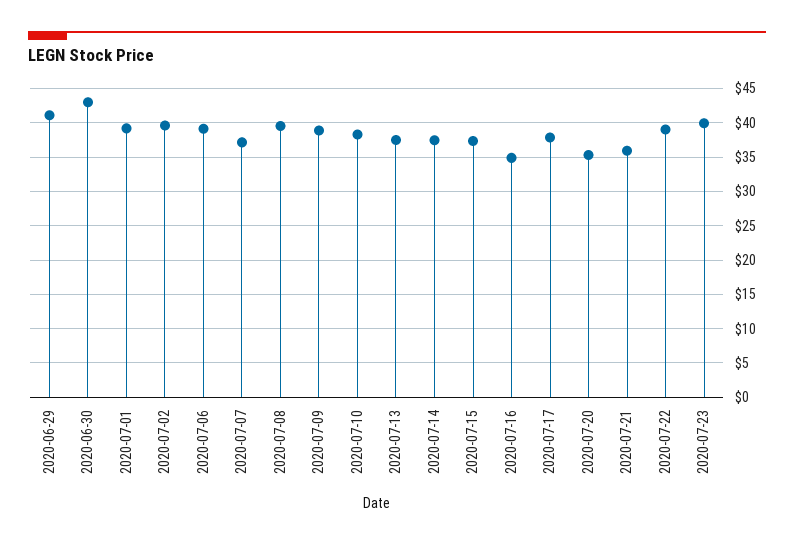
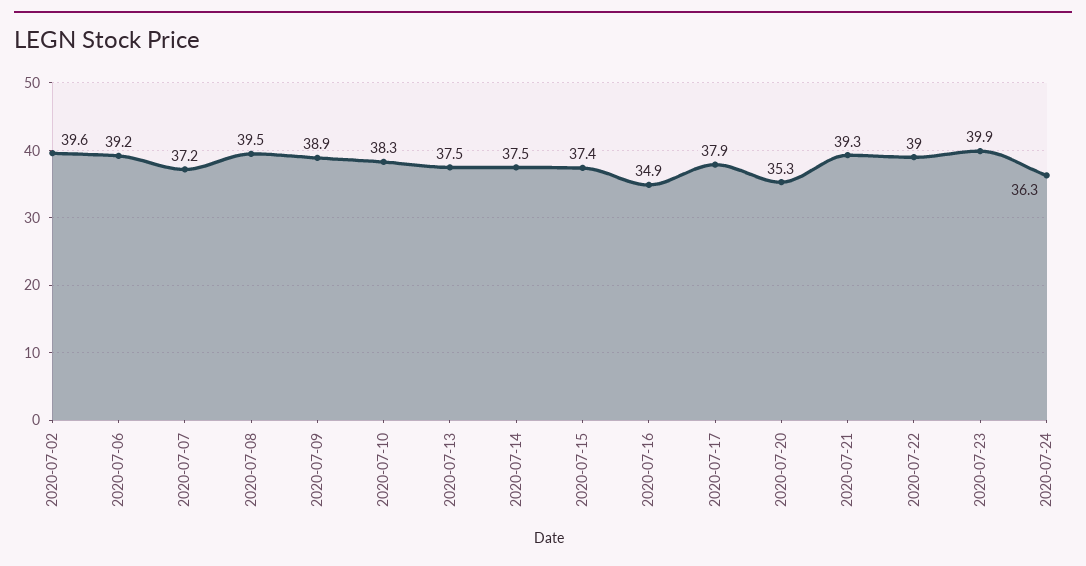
2020-06-29: 41 -> none
2020-06-30: 43 -> none
2020-07-01: 39 -> none
2020-07-21: 36 -> 39.3
2020-07-24: none -> 36.3

